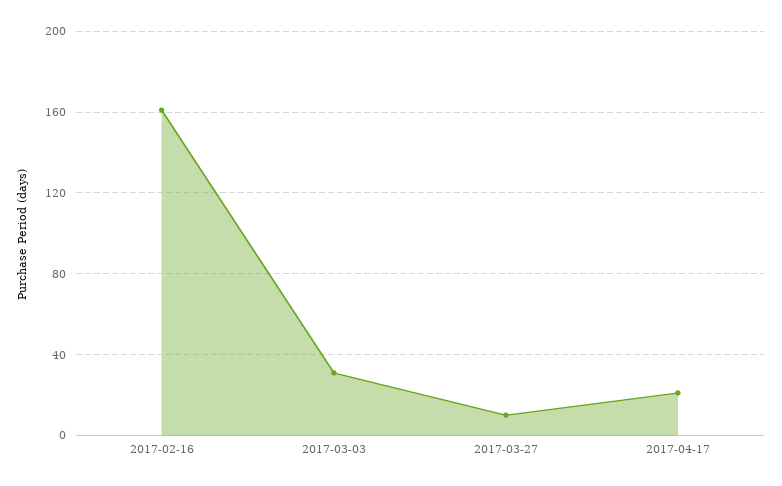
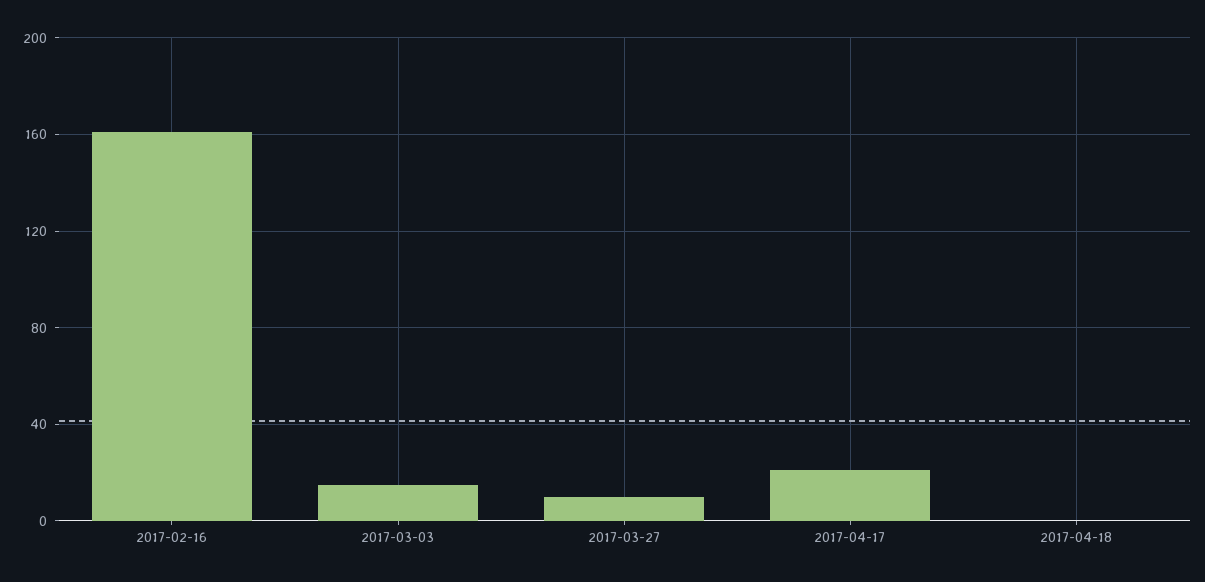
2017-03-03: 30 -> 15
2017-04-18: none -> 0

